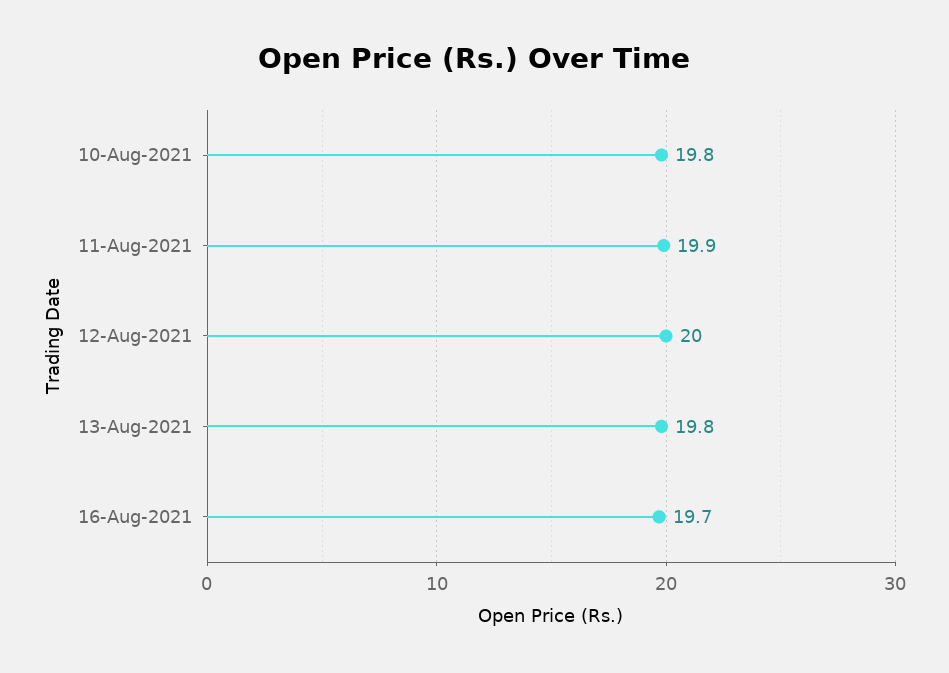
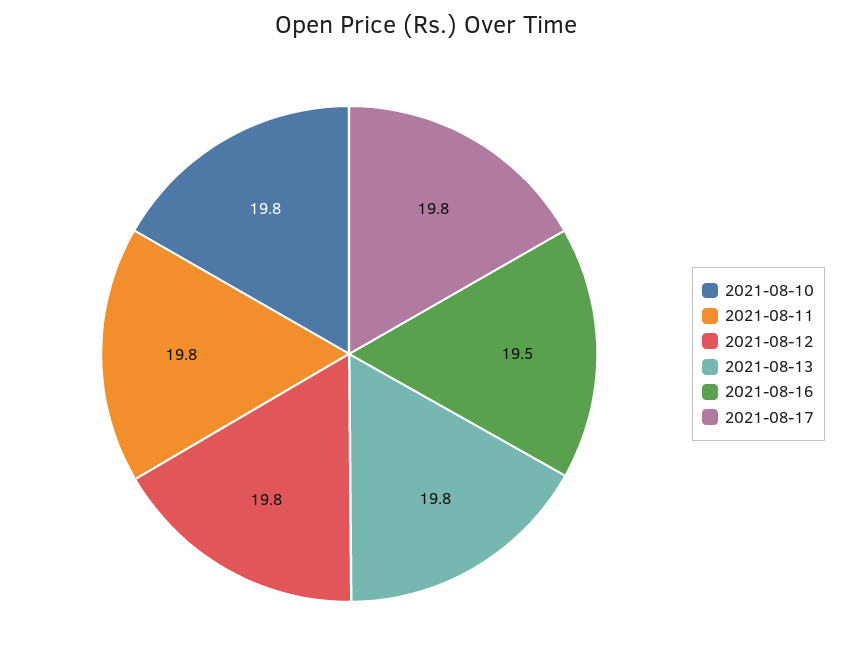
11-Aug-2021: 19.9 -> 19.8
12-Aug-2021: 20 -> 19.8
16-Aug-2021: 19.7 -> 19.5
2021-08-17: none -> 19.8

